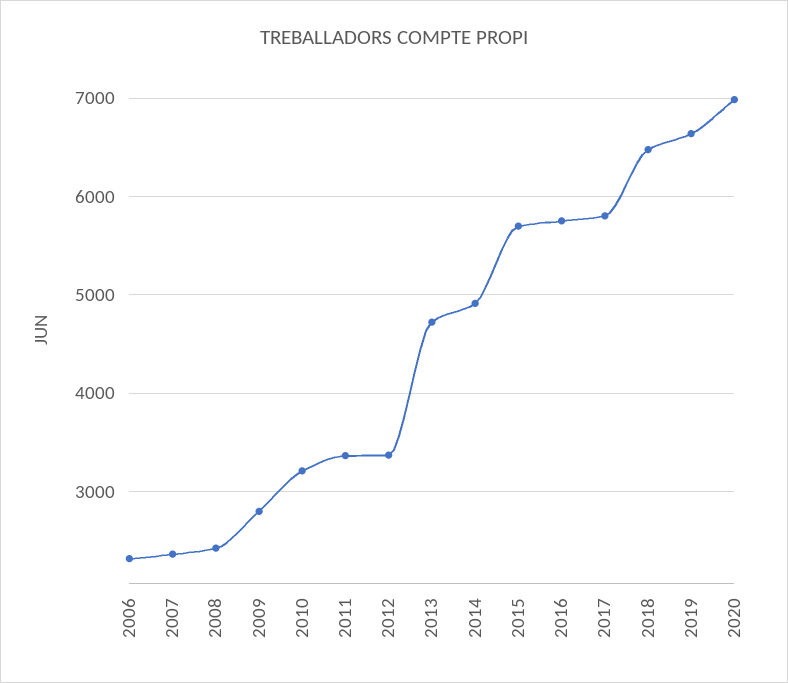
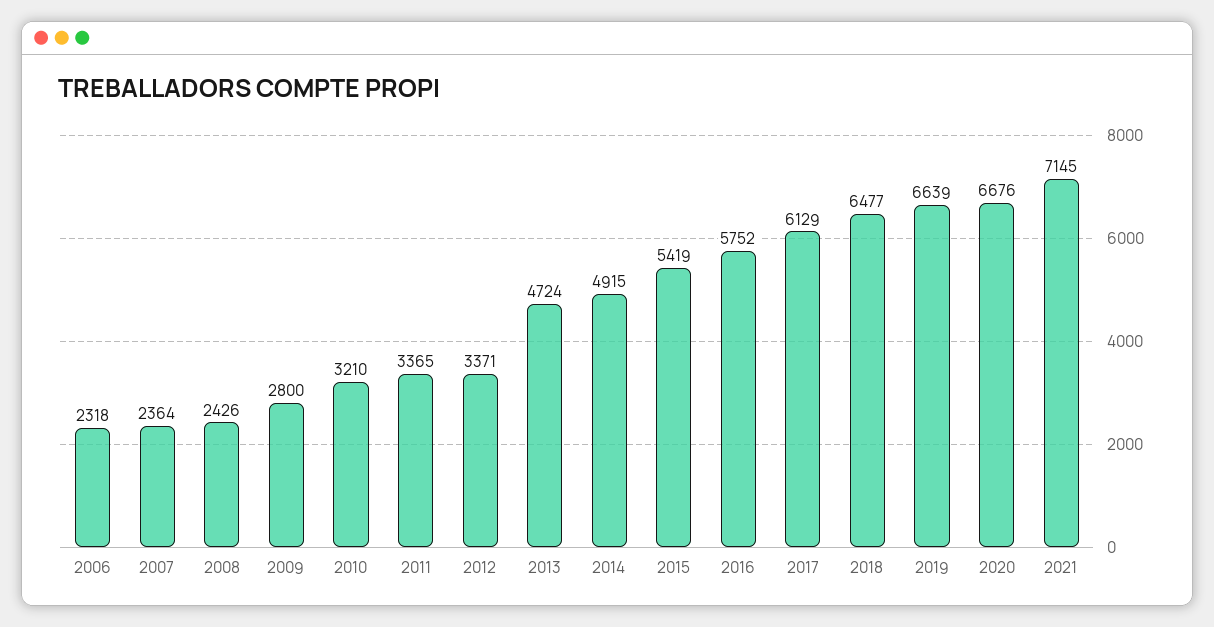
2015: 5700 -> 5419
2017: 5800 -> 6129
2020: 7000 -> 6676
2021: none -> 7145

